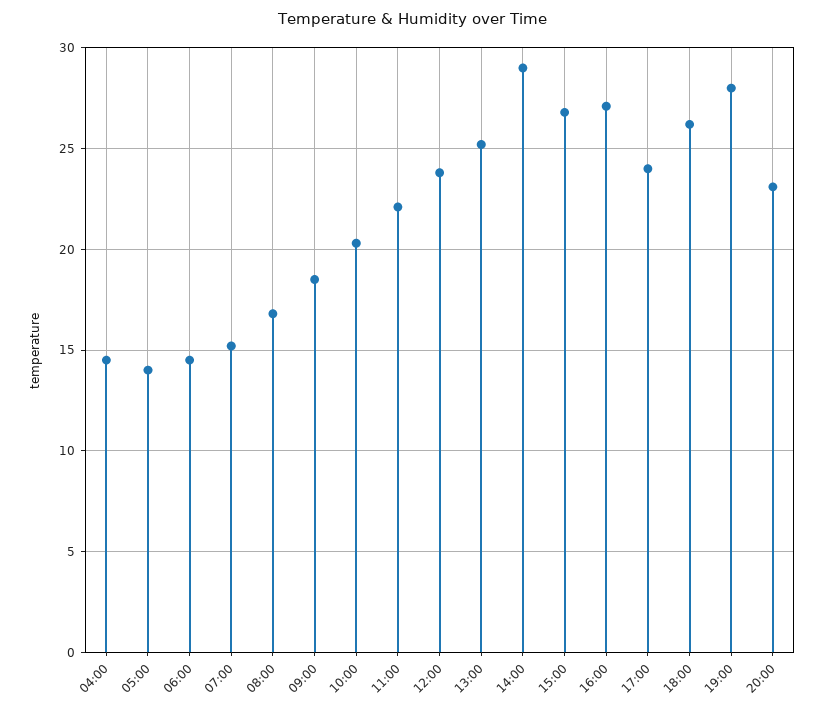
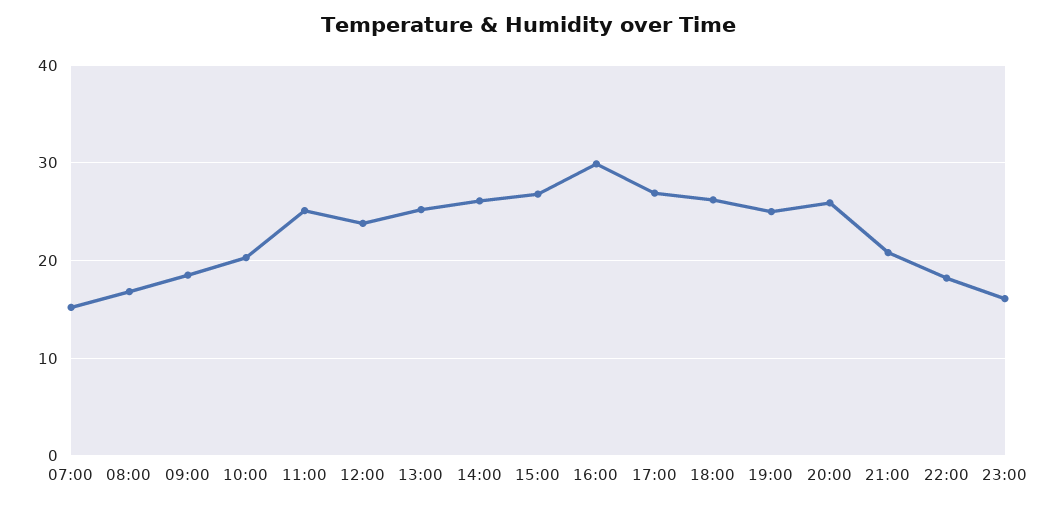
04:00: 14.5 -> none
05:00: 14 -> none
06:00: 14.5 -> none
11:00: 22 -> 25
14:00: 29 -> 26
16:00: 27 -> 30
17:00: 24 -> 27
19:00: 28 -> 25
20:00: 23 -> 26
21:00: none -> 21
22:00: none -> 18
23:00: none -> 16

